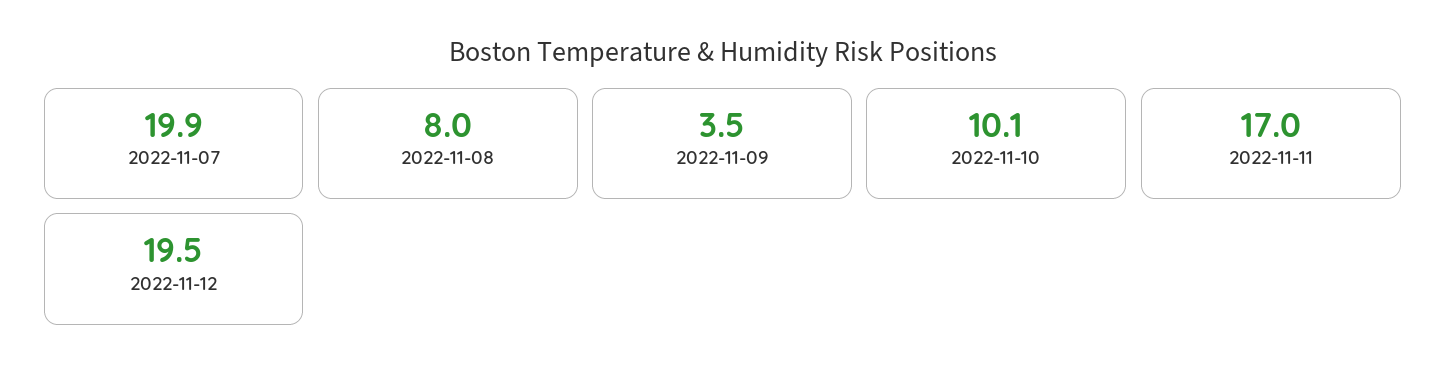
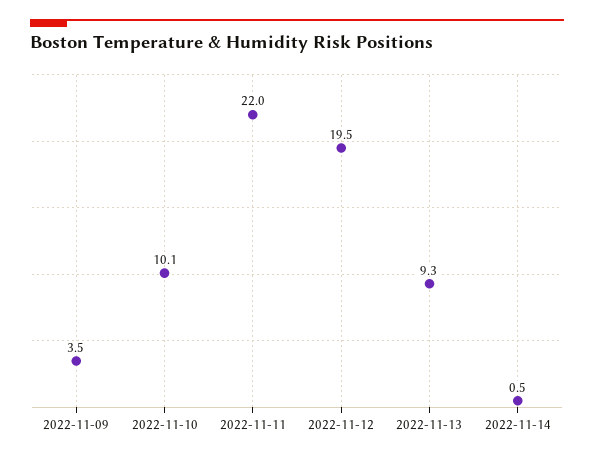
2022-11-07: 19.9 -> none
2022-11-08: 8 -> none
2022-11-11: 17 -> 22
2022-11-13: none -> 9.3
2022-11-14: none -> 0.5

